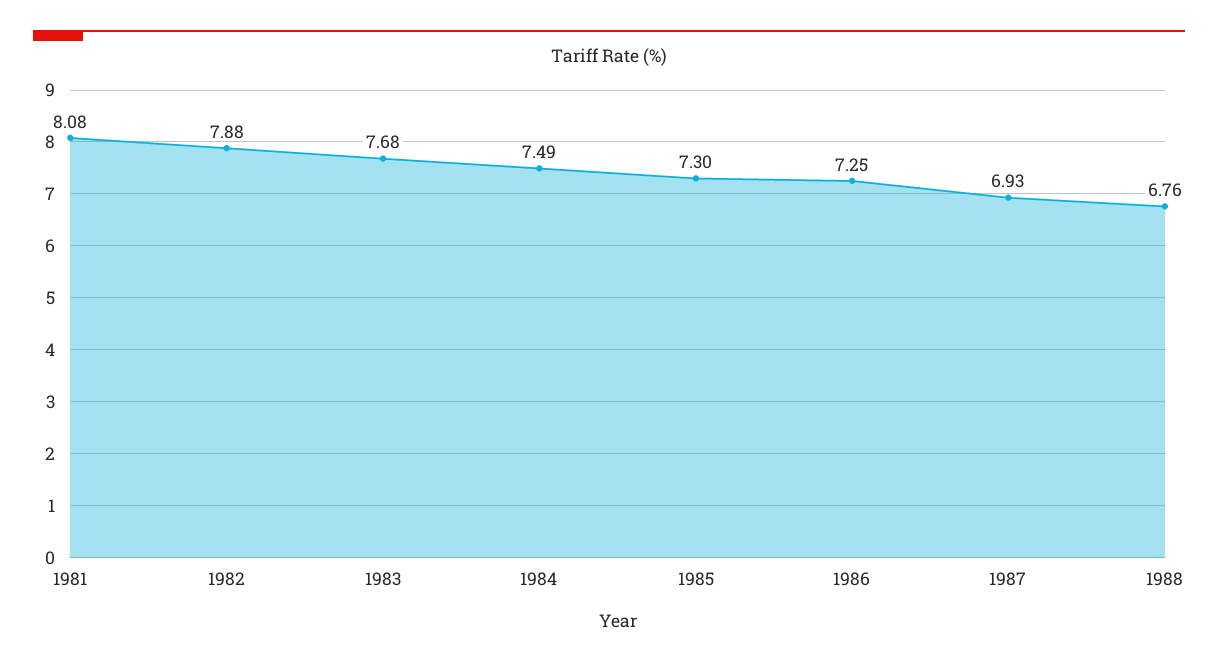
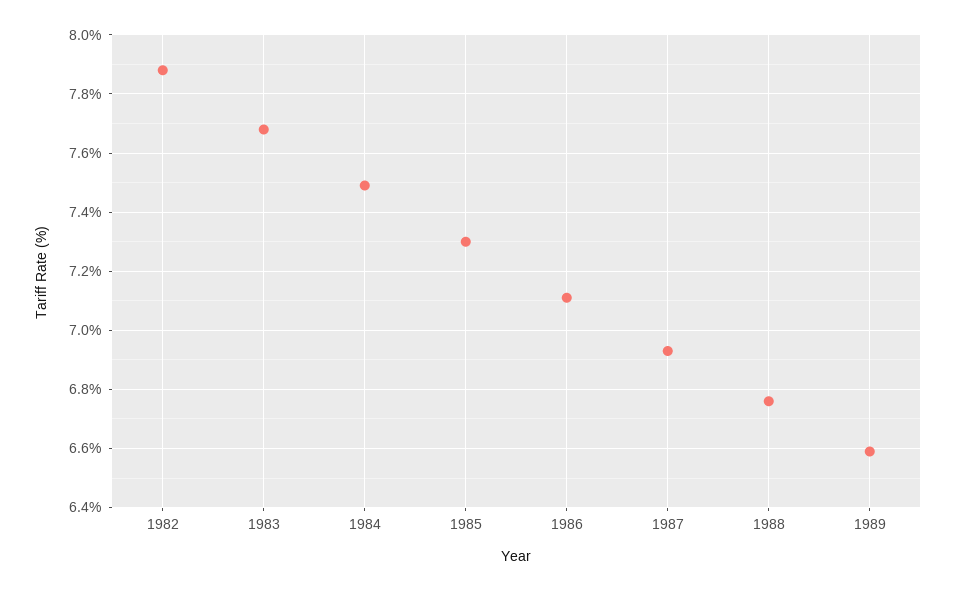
1981: 8.08 -> none
1986: 7.25 -> 7.1
1989: none -> 6.6

